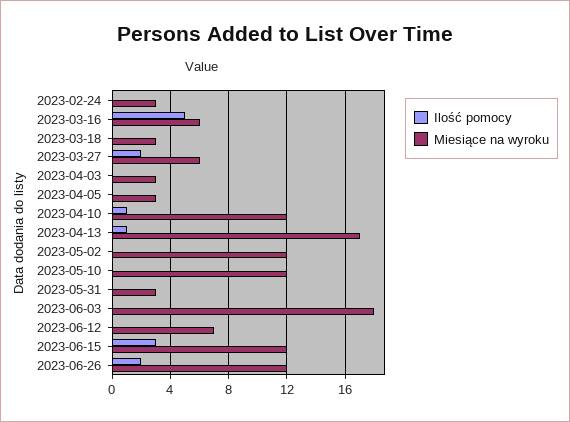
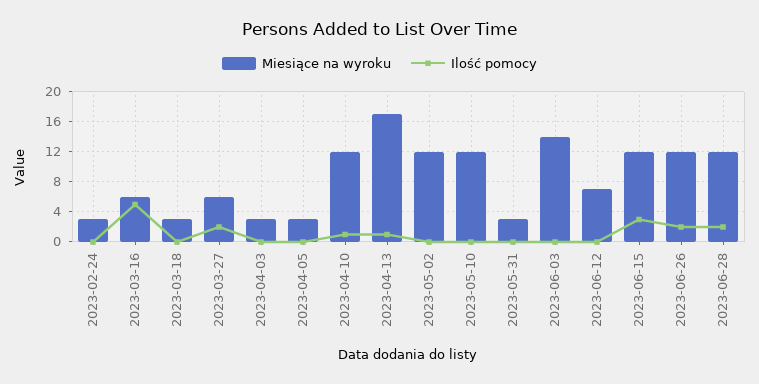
Miesiące na wyroku, 2023-06-03: 18 -> 14
Miesiące na wyroku, 2023-06-28: none -> 12
Ilość pomocy, 2023-06-28: none -> 2

